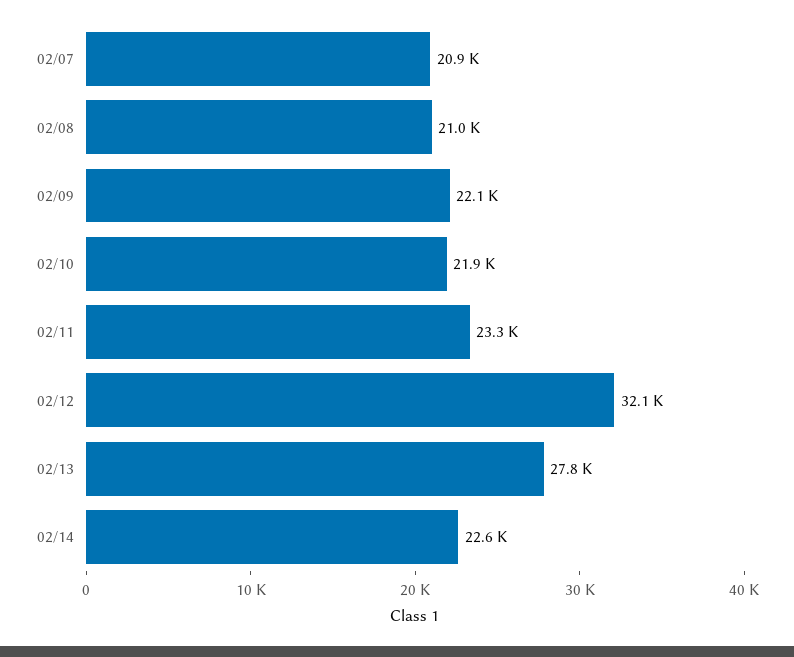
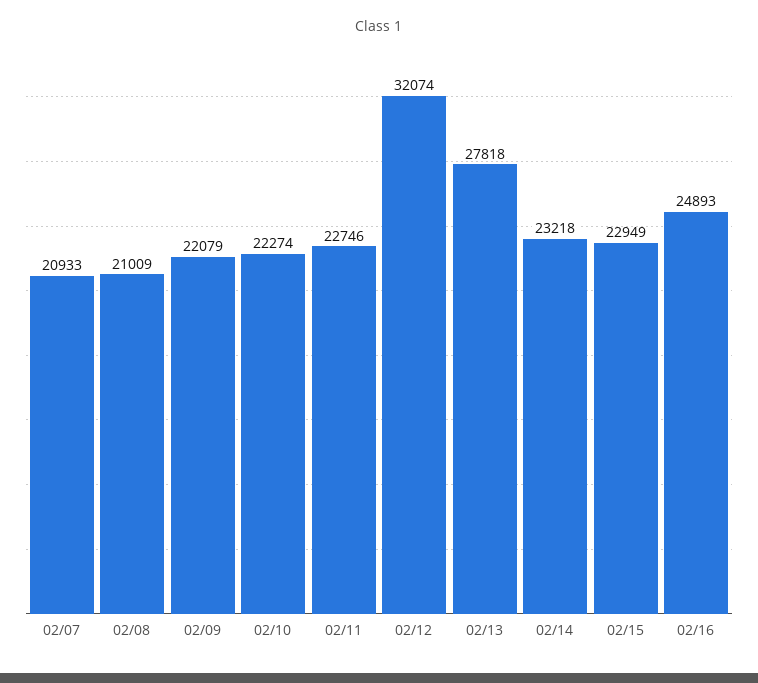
02/10: 21900 -> 22274
02/11: 23300 -> 22746
02/14: 22600 -> 23218
02/15: none -> 22949
02/16: none -> 24893

